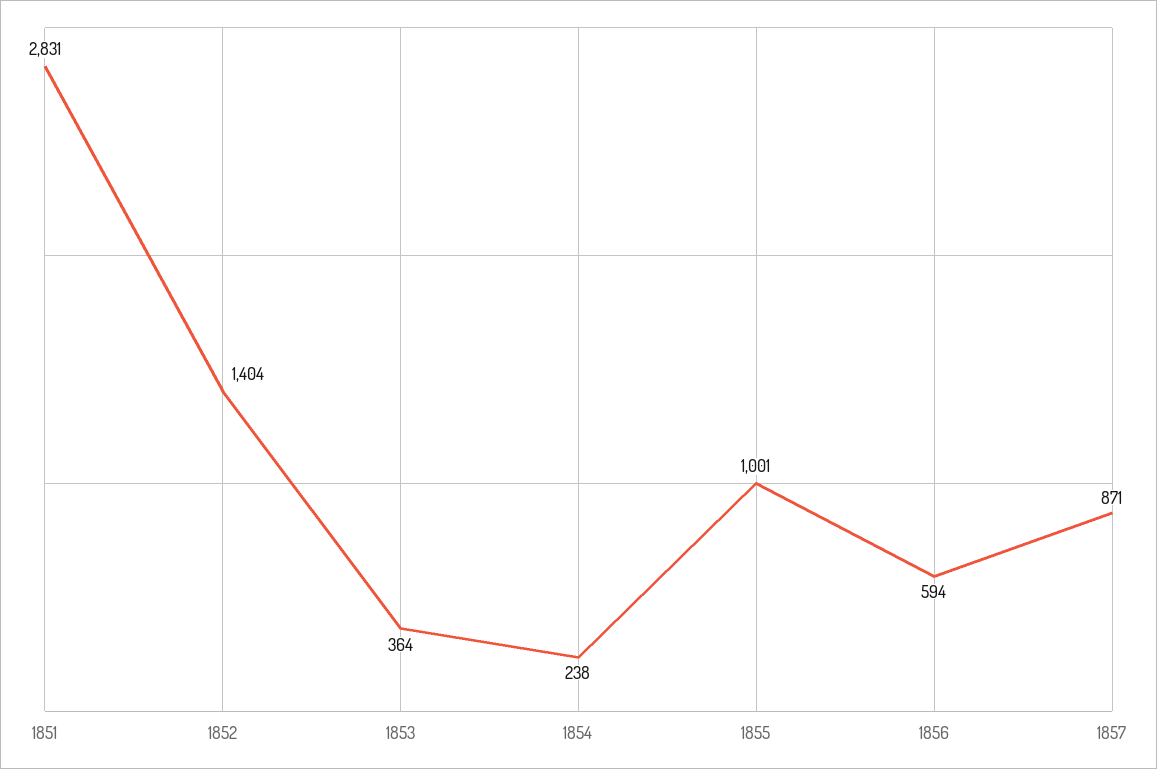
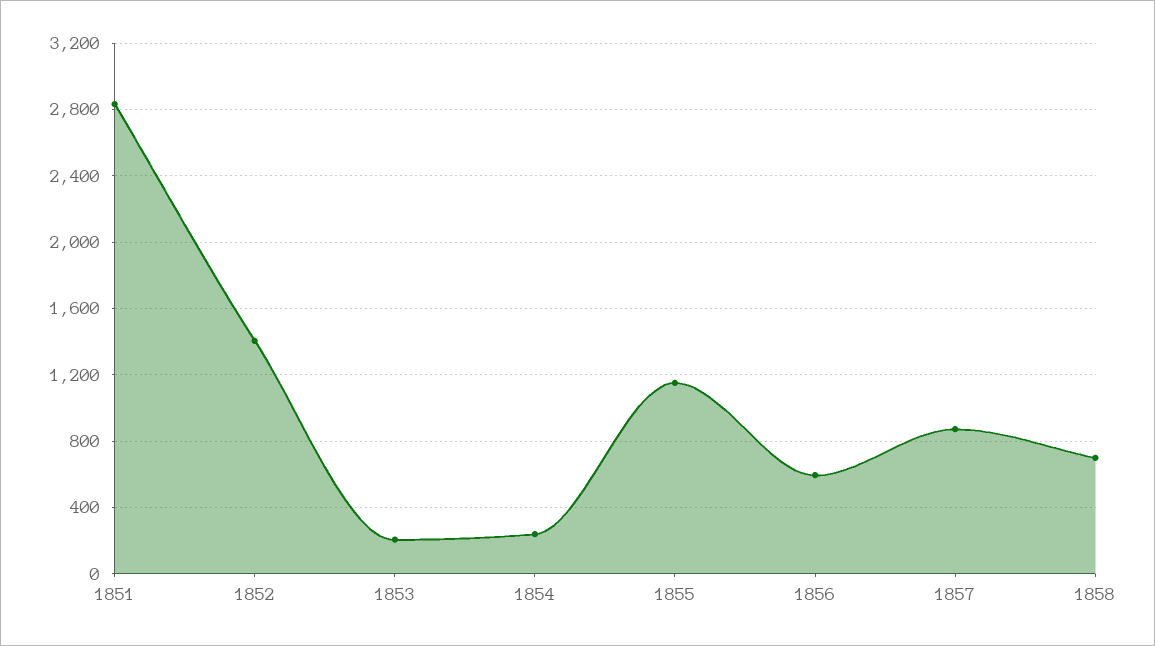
1853: 364 -> 200
1855: 1001 -> 1150
1858: none -> 700

